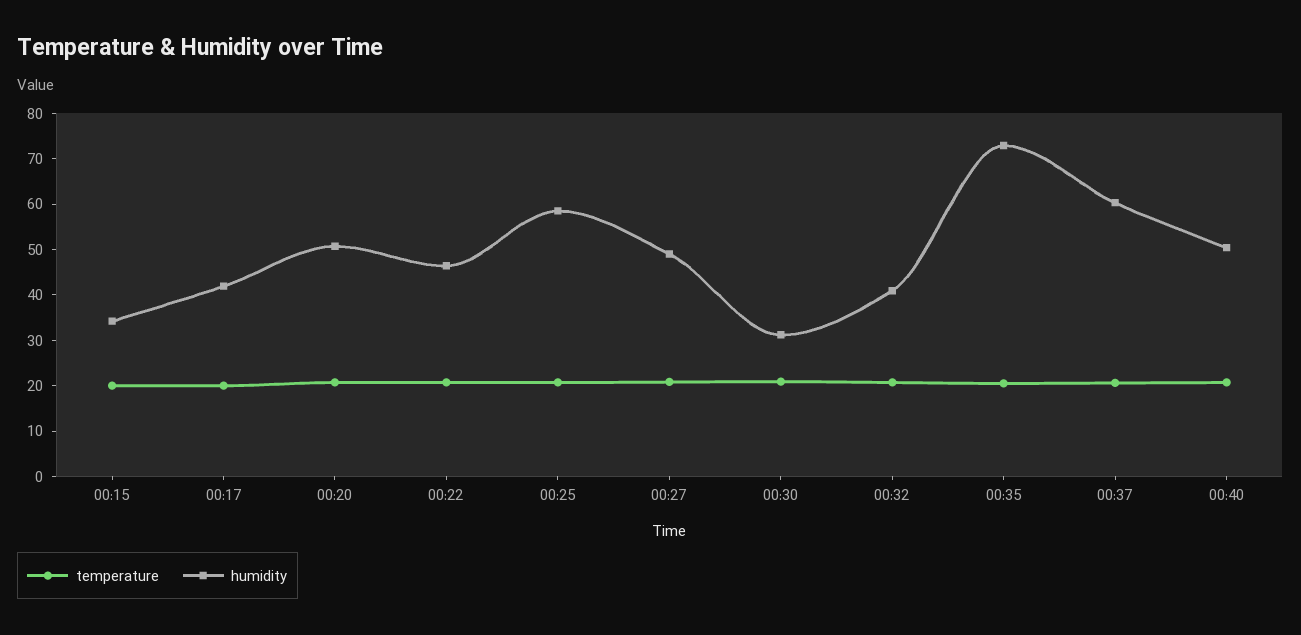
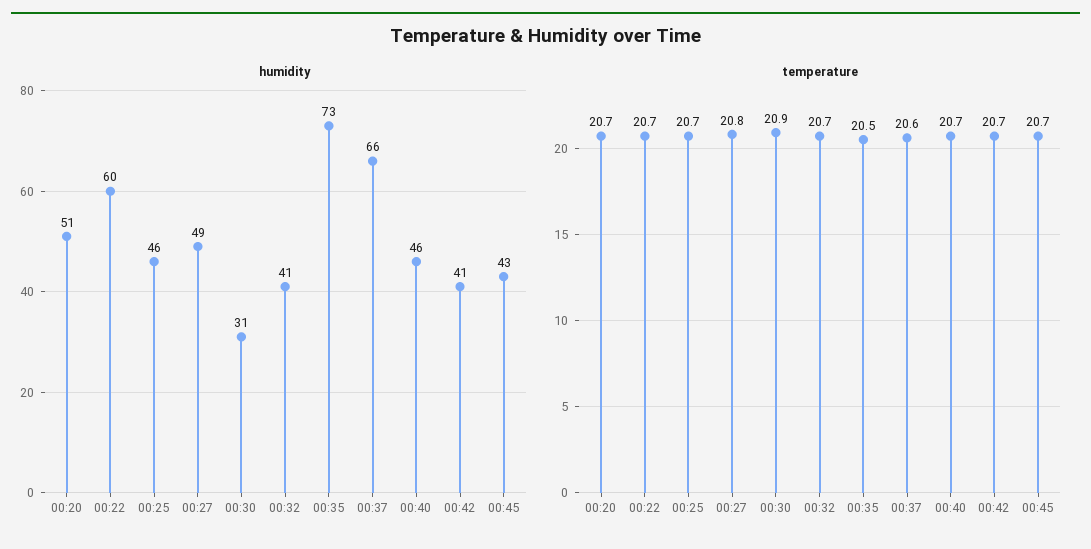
temperature, 00:15: 20 -> none
humidity, 00:15: 34 -> none
temperature, 00:17: 20 -> none
humidity, 00:17: 42 -> none
humidity, 00:22: 46 -> 60
humidity, 00:25: 58 -> 46
humidity, 00:37: 60 -> 66
humidity, 00:40: 50 -> 46
humidity, 00:42: none -> 41
humidity, 00:45: none -> 43
temperature, 00:42: none -> 20.7
temperature, 00:45: none -> 20.7

